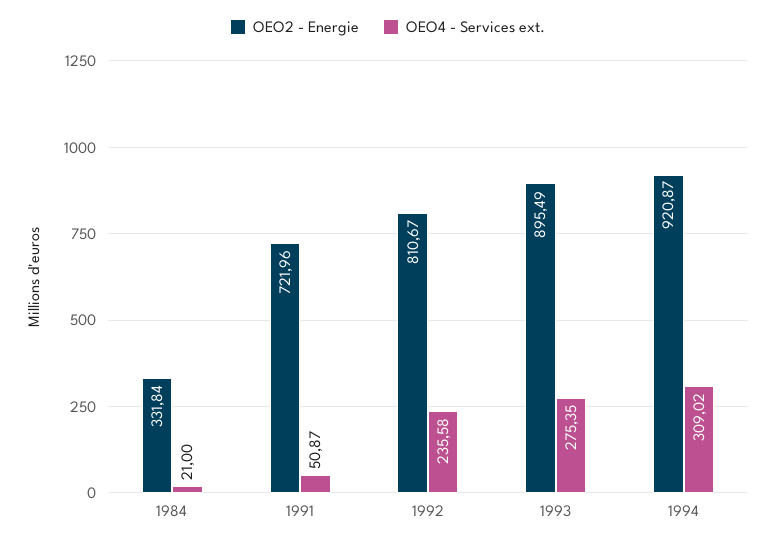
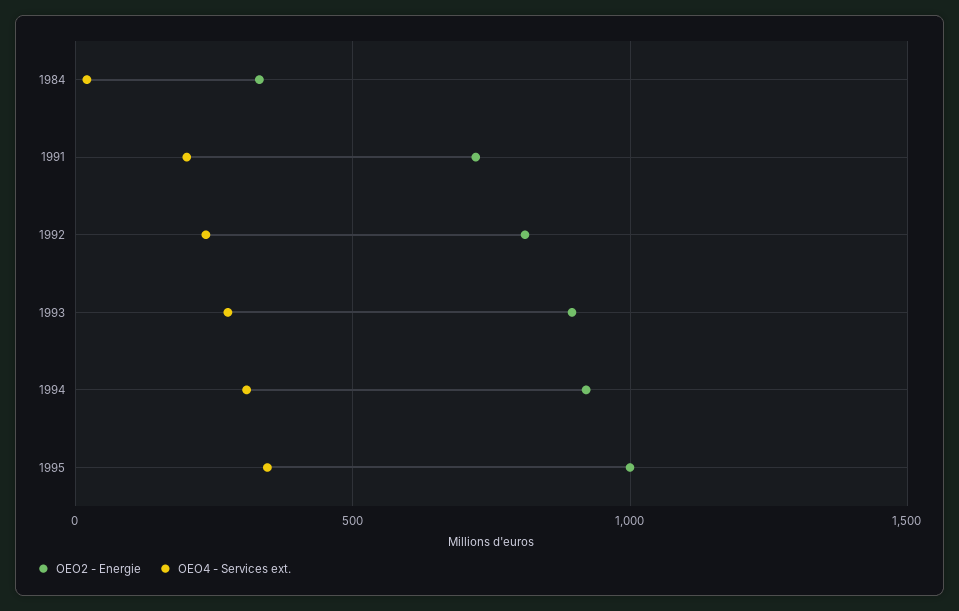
OEO4 - Services ext., 1991: 50.87 -> 200
OEO2 - Energie, 1995: none -> 1000
OEO4 - Services ext., 1995: none -> 350

